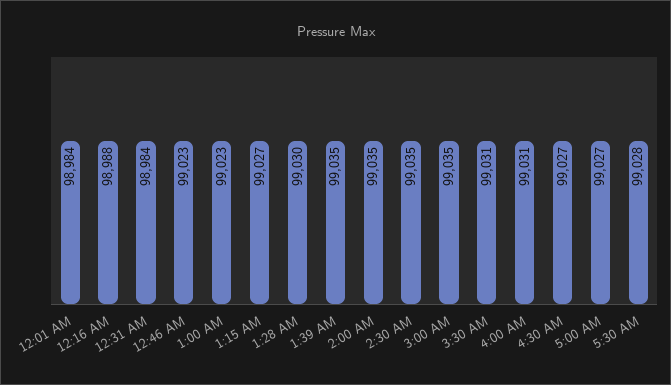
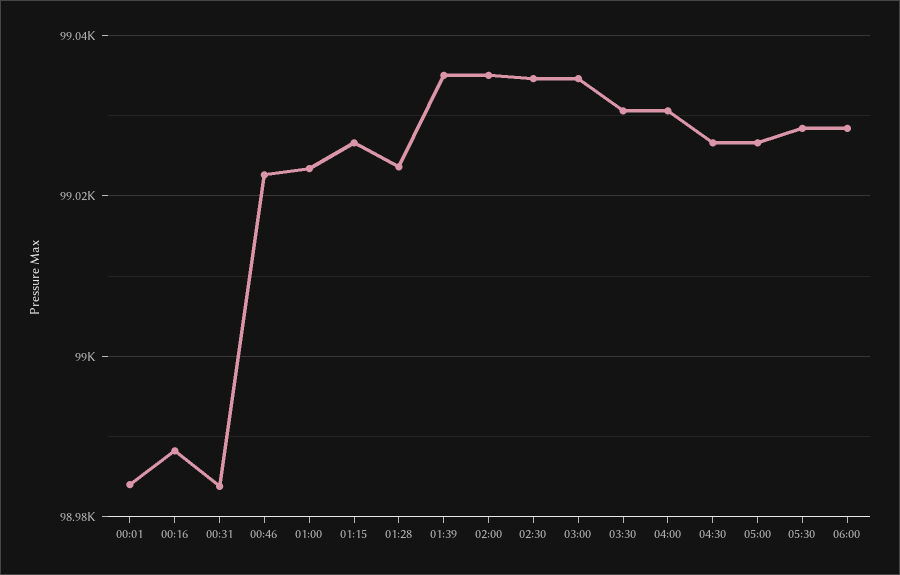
1:28 AM: 99030 -> 99024
06:00: none -> 99028

